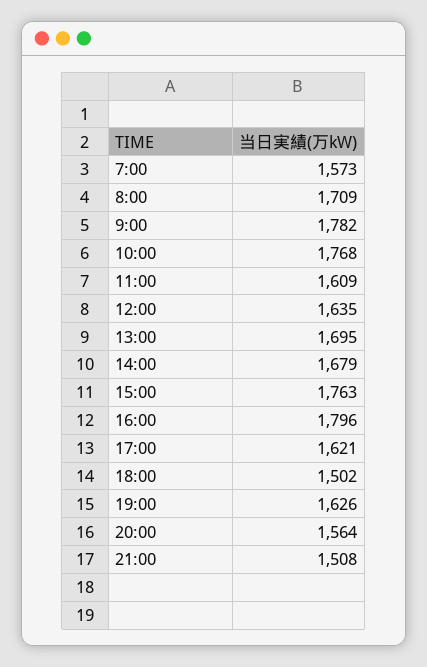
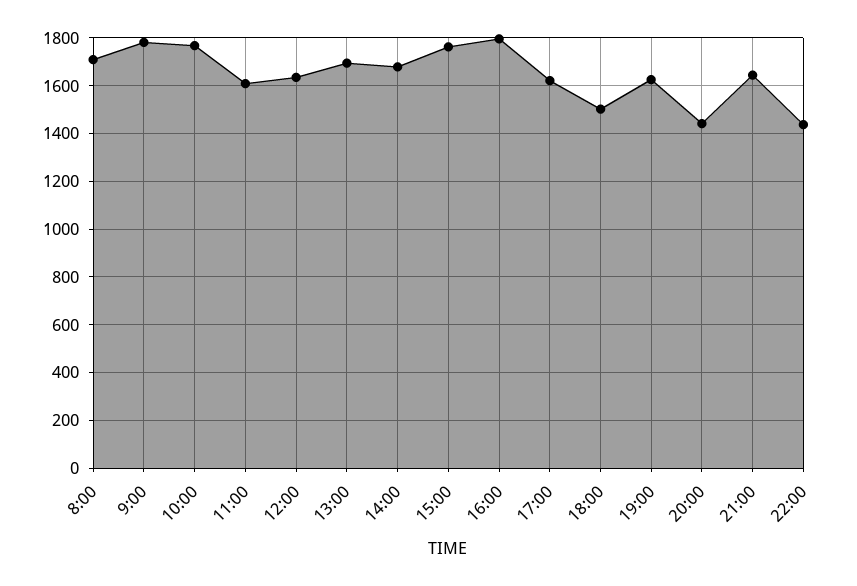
7:00: 1573 -> none
20:00: 1564 -> 1450
21:00: 1508 -> 1650
22:00: none -> 1450

